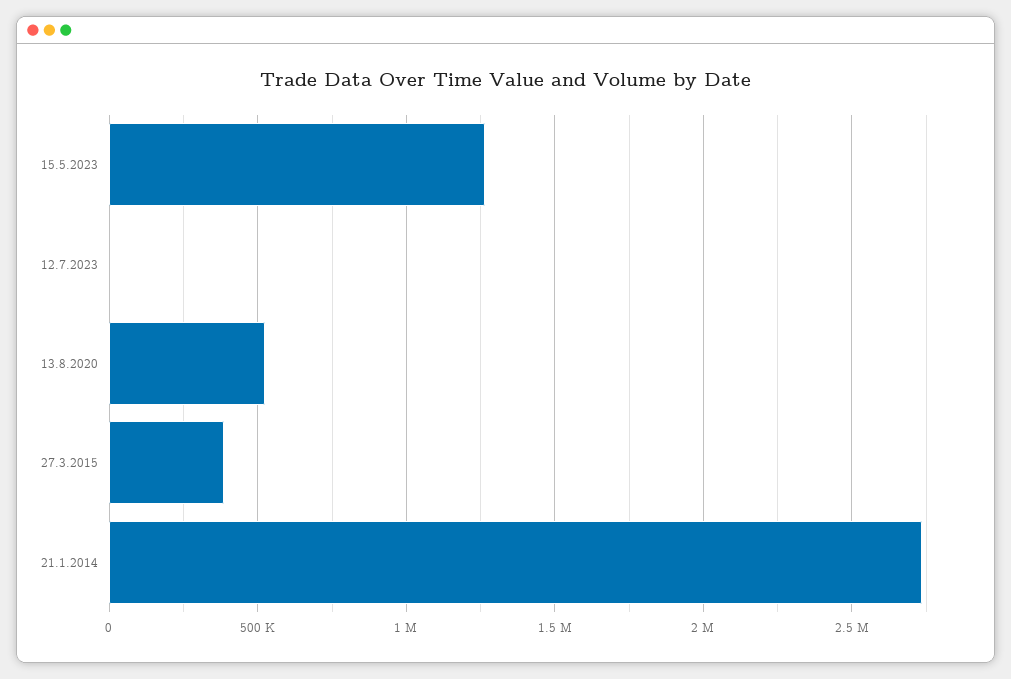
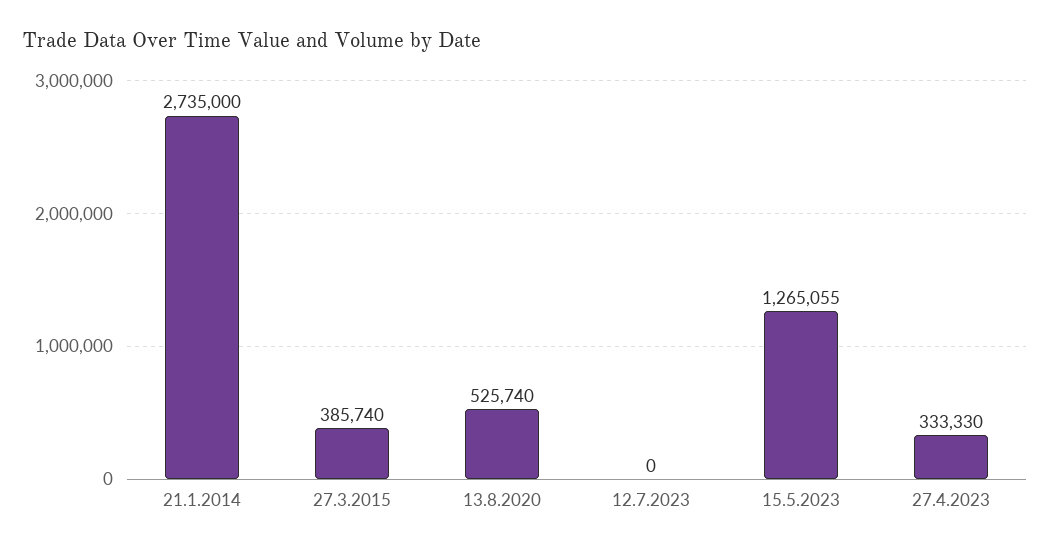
27.4.2023: none -> 333330

